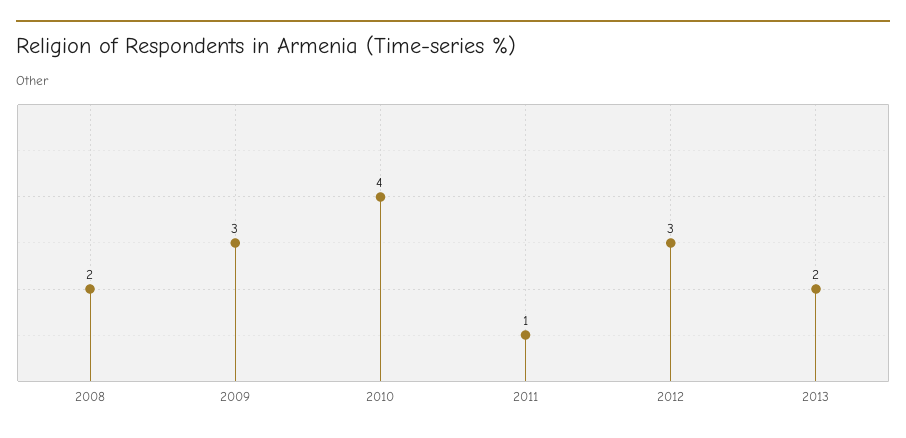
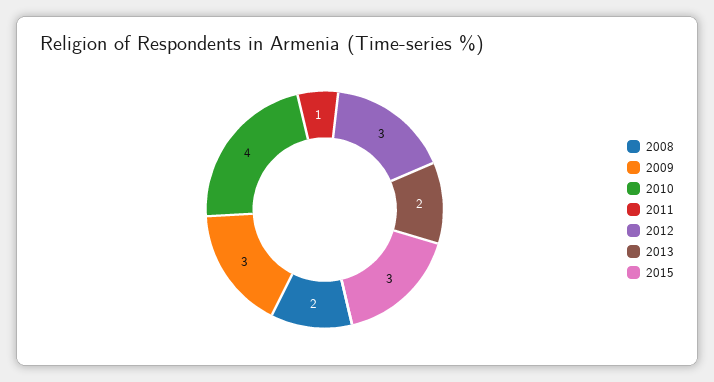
2015: none -> 3

